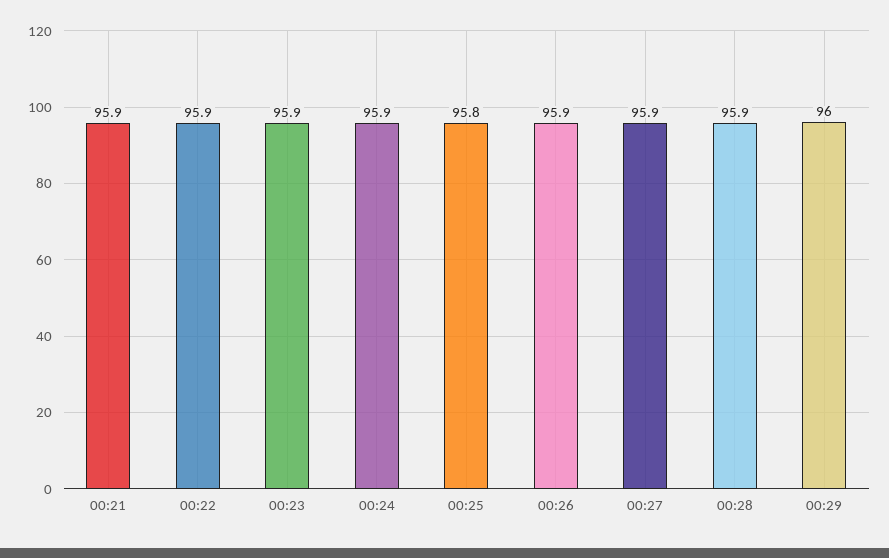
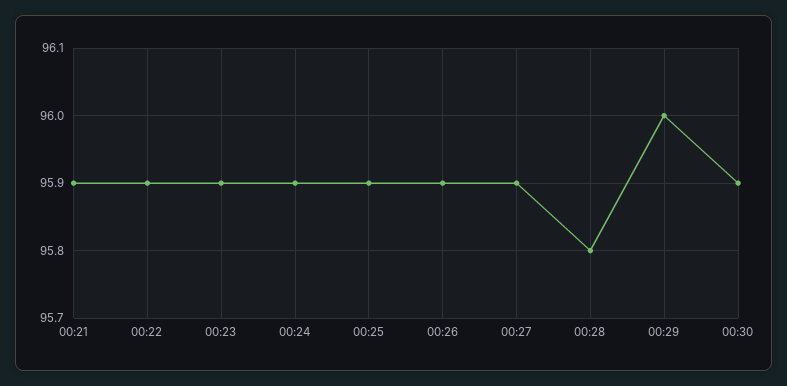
00:25: 95.8 -> 95.9
00:28: 95.9 -> 95.8
00:30: none -> 95.9

